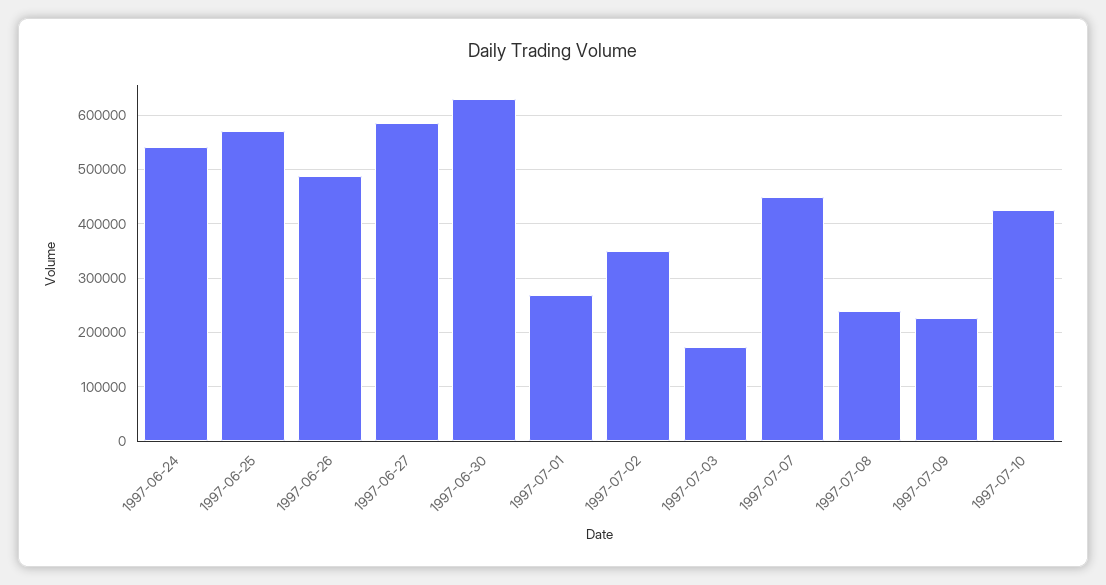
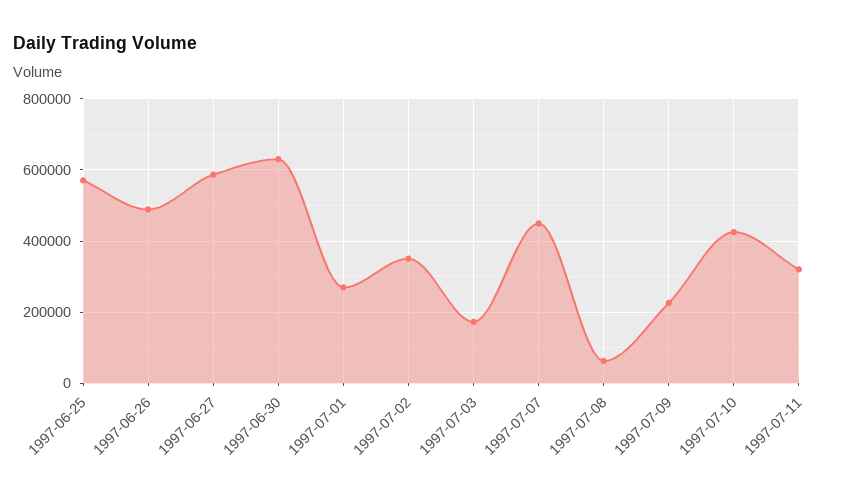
1997-06-24: 540000 -> none
1997-07-08: 240000 -> 60000
1997-07-11: none -> 320000

